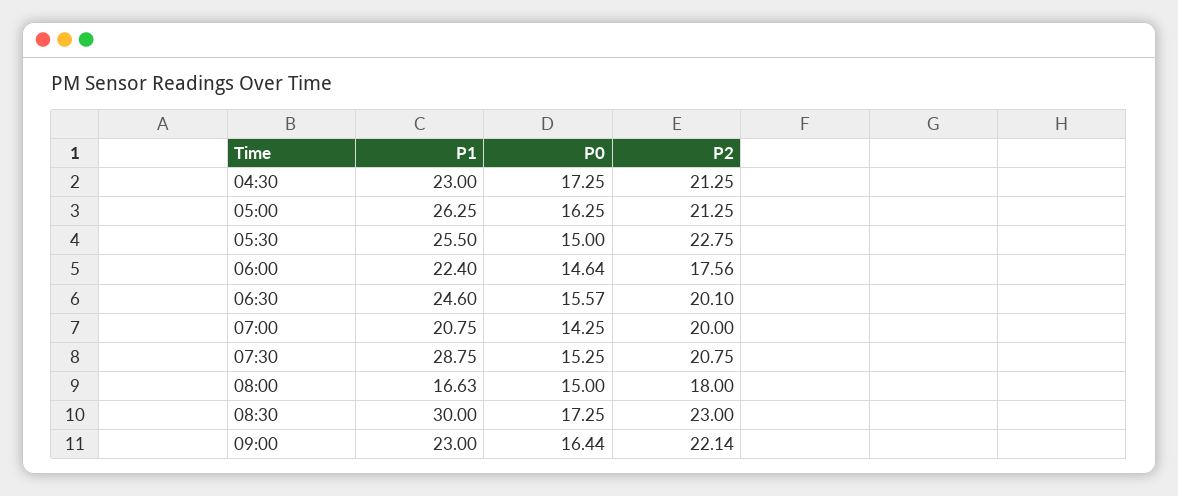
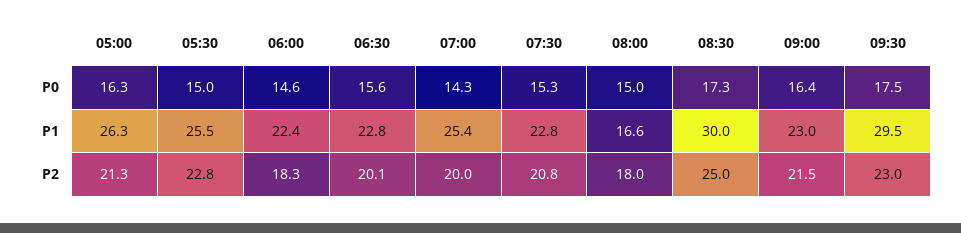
P1, 04:30: 23 -> none
P0, 04:30: 17.25 -> none
P2, 04:30: 21.25 -> none
P2, 06:00: 17.56 -> 18.3
P1, 06:30: 24.6 -> 22.8
P1, 07:00: 20.75 -> 25.4
P1, 07:30: 28.75 -> 22.8
P2, 08:30: 23 -> 25
P2, 09:00: 22.14 -> 21.5
P0, 09:30: none -> 17.5
P1, 09:30: none -> 29.5
P2, 09:30: none -> 23

